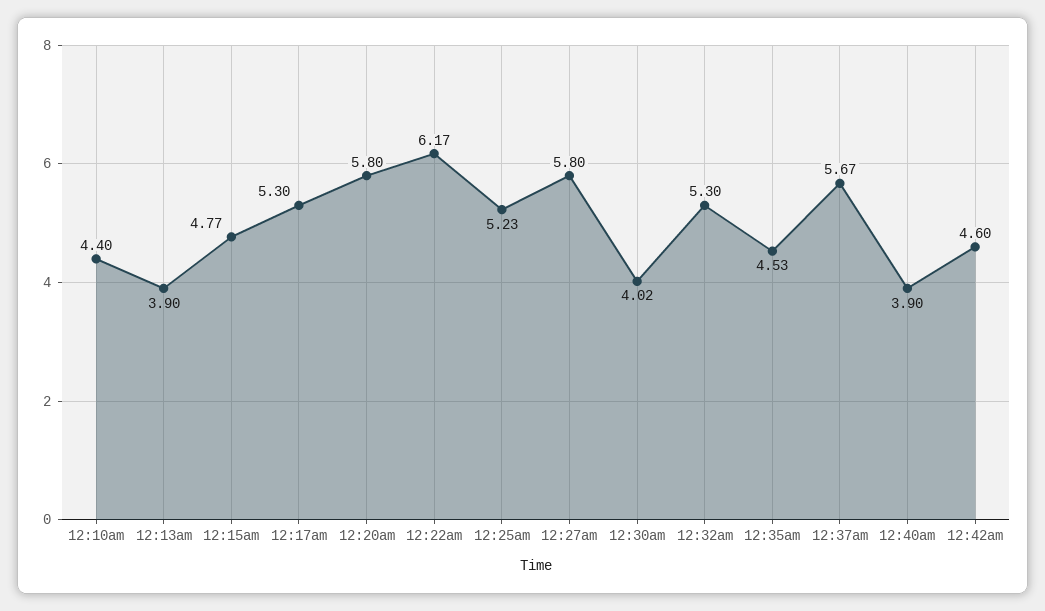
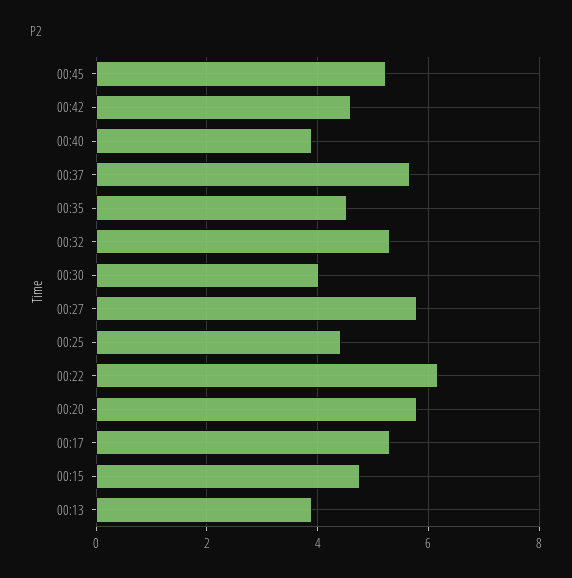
12:10am: 4.4 -> none
12:25am: 5.23 -> 4.4
00:45: none -> 5.2

